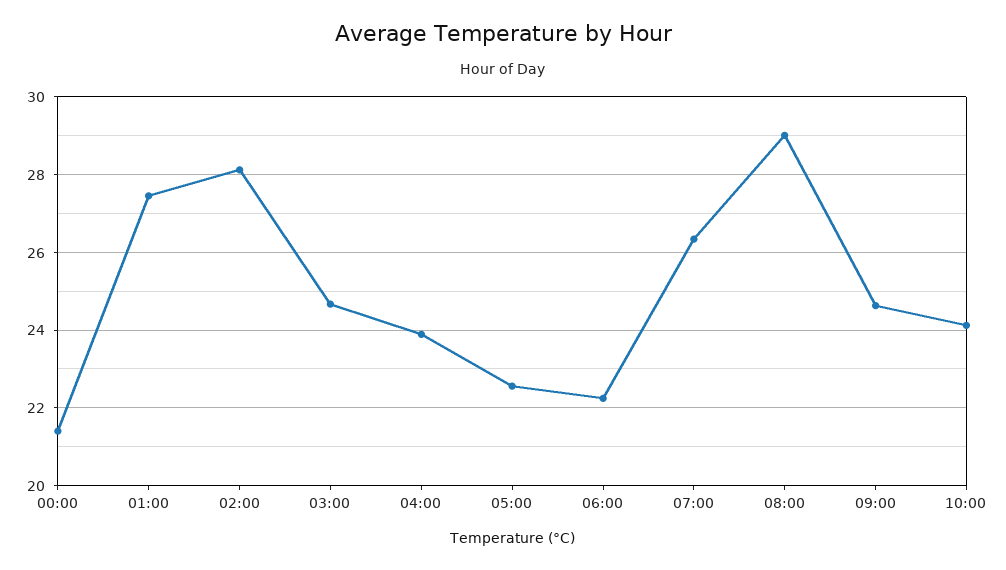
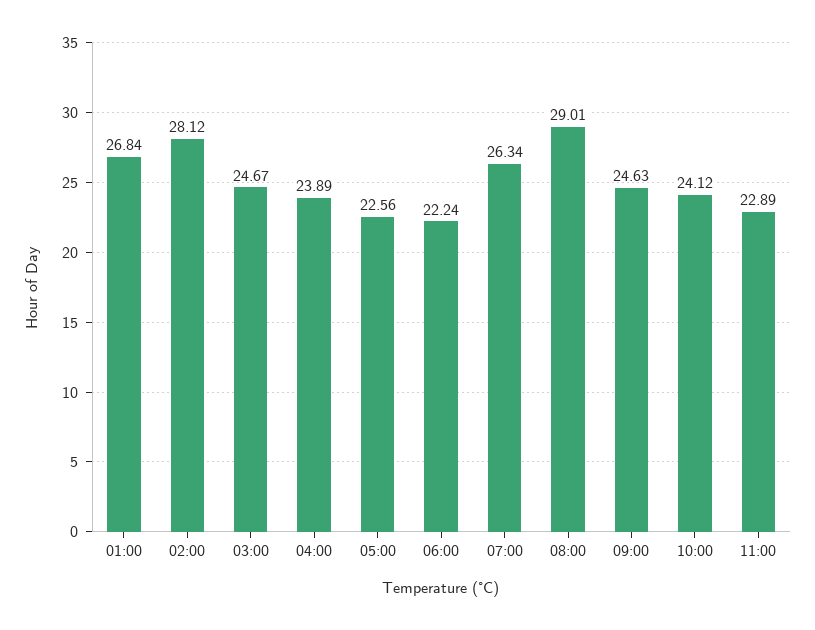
00:00: 21.4 -> none
01:00: 27.4 -> 26.84
11:00: none -> 22.89

